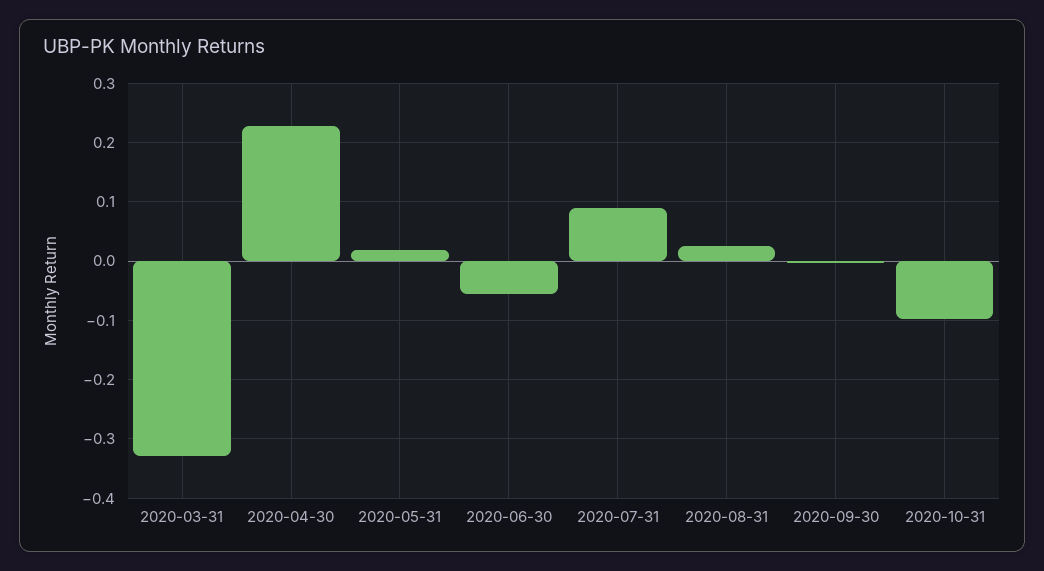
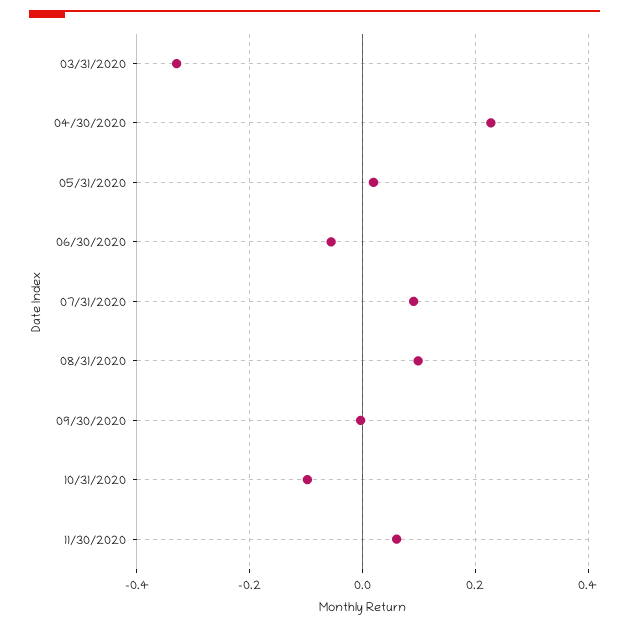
2020-08-31: 0.02 -> 0.1
11/30/2020: none -> 0.06

